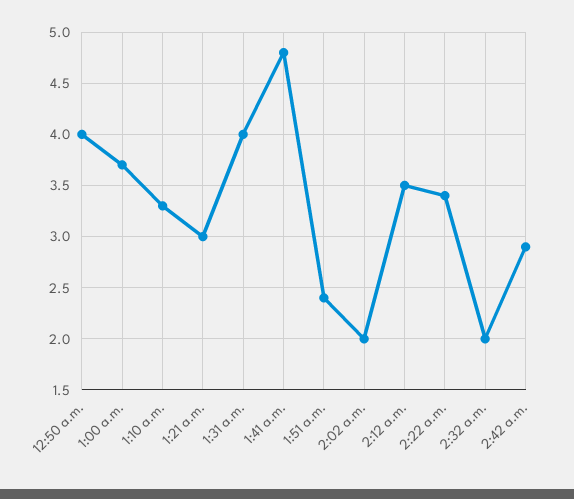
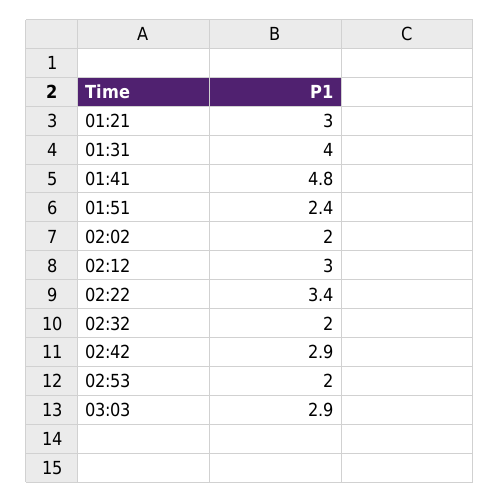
12:50 a.m.: 4 -> none
1:00 a.m.: 3.7 -> none
1:10 a.m.: 3.3 -> none
2:12 a.m.: 3.5 -> 3
02:53: none -> 2
03:03: none -> 2.9

